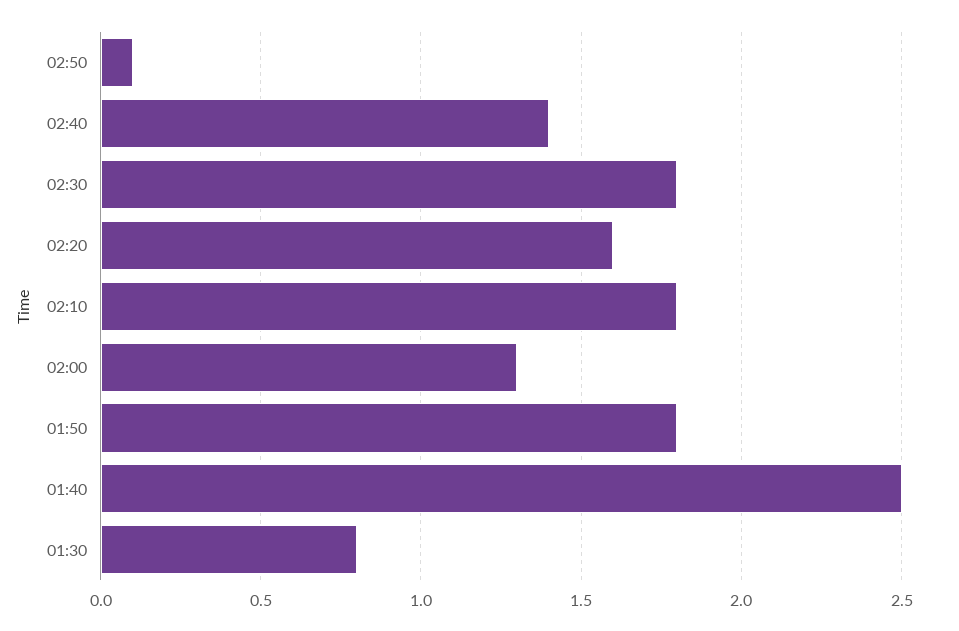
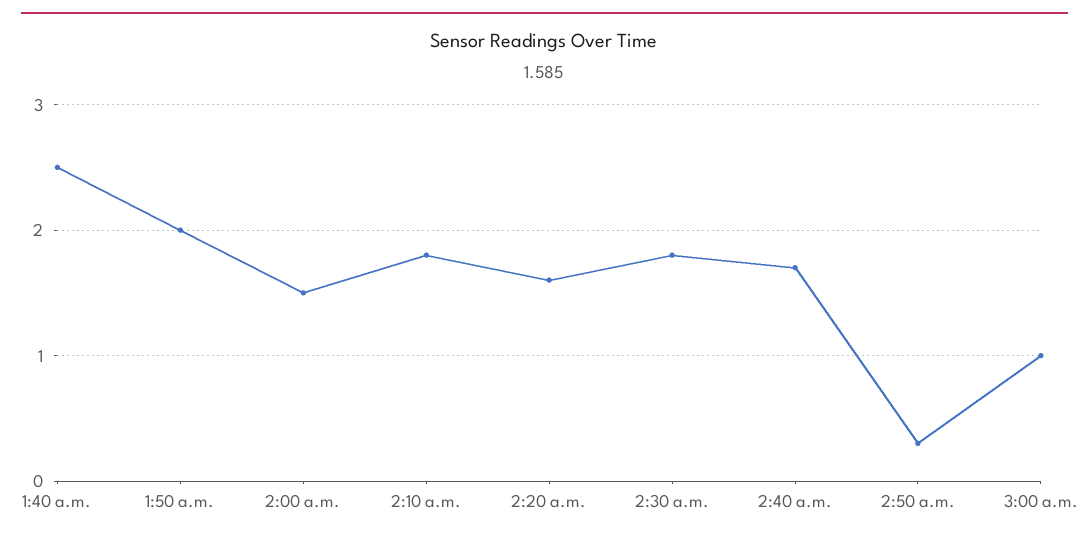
02:50: 0.1 -> 0.3
02:40: 1.4 -> 1.7
02:00: 1.3 -> 1.5
01:50: 1.8 -> 2
01:30: 0.8 -> none
3:00 a.m.: none -> 1

